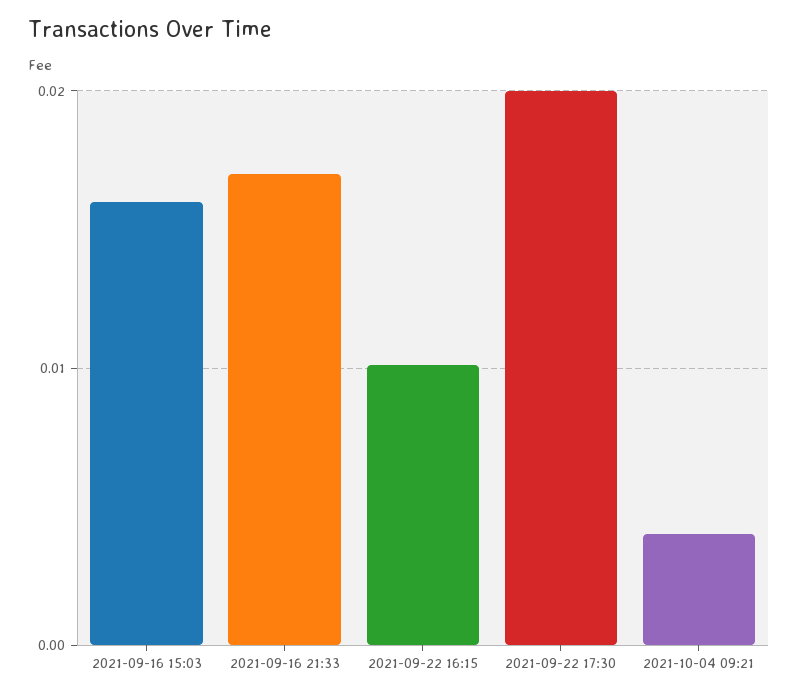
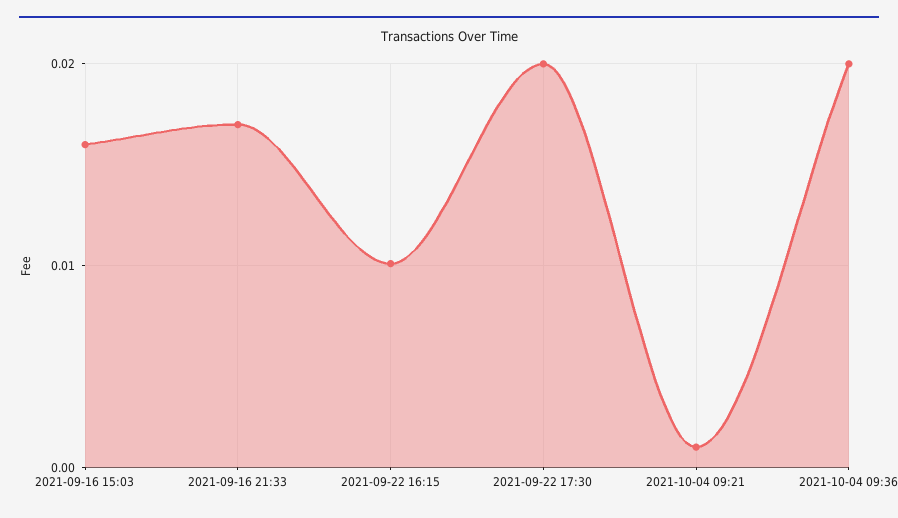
2021-10-04 09:21: 0.004 -> 0.001
2021-10-04 09:36: none -> 0.02

